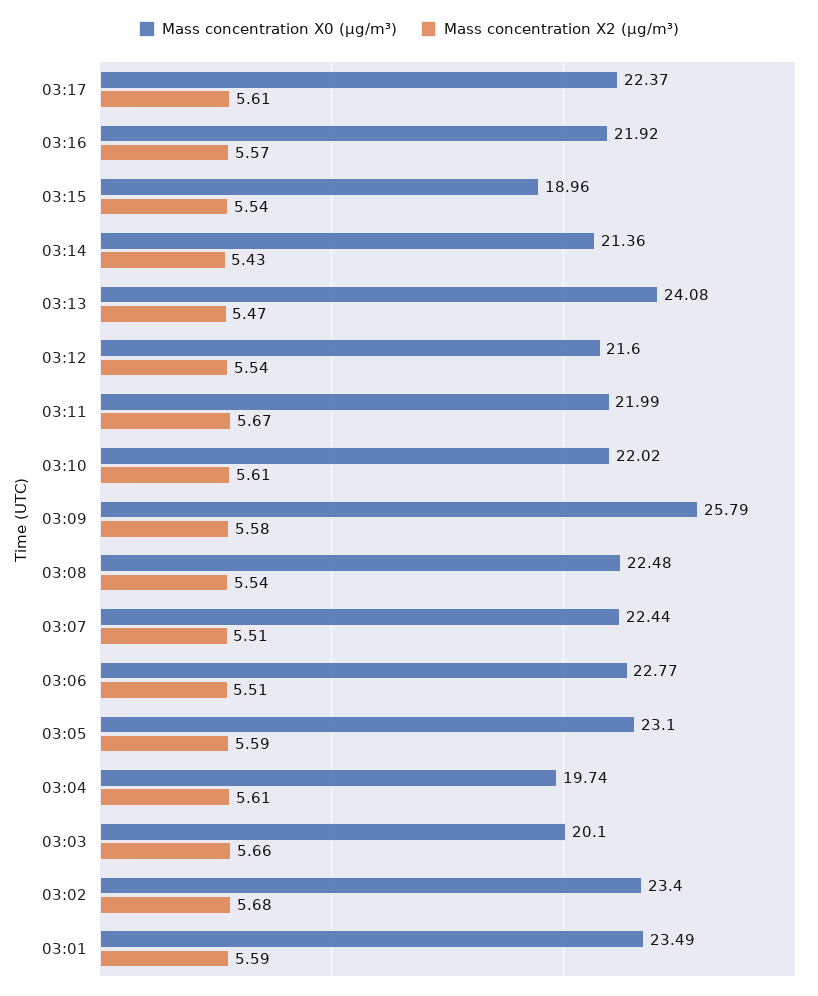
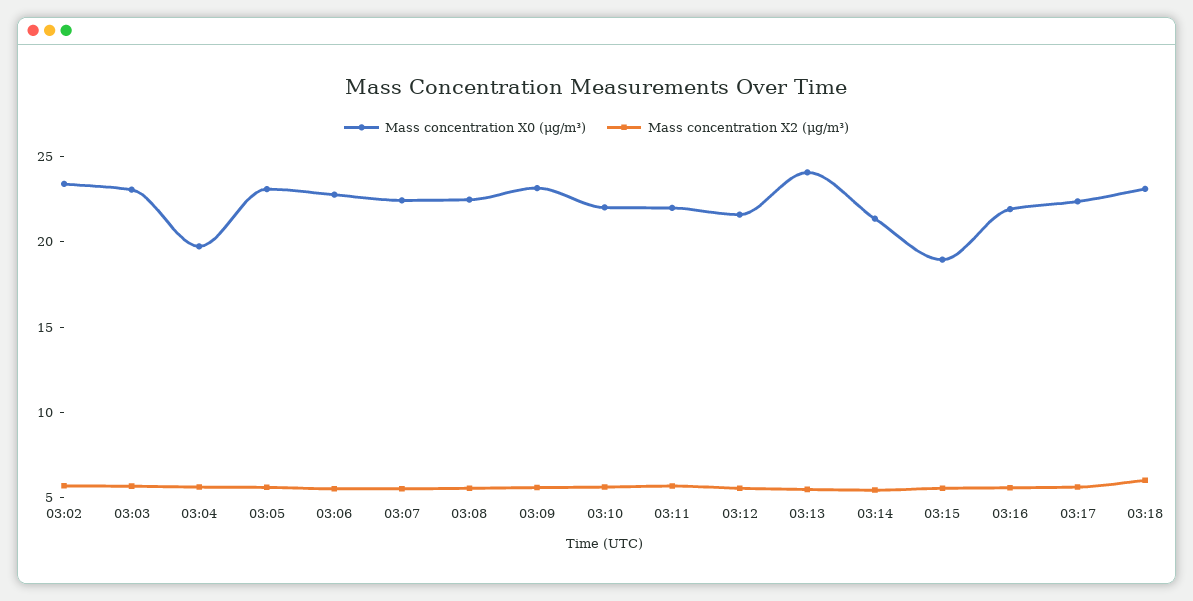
Mass concentration X0 (μg/m³), 03:09: 25.79 -> 23
Mass concentration X0 (μg/m³), 03:03: 20.1 -> 23
Mass concentration X0 (μg/m³), 03:01: 23.49 -> none
Mass concentration X2 (μg/m³), 03:01: 5.59 -> none
Mass concentration X0 (μg/m³), 03:18: none -> 23
Mass concentration X2 (μg/m³), 03:18: none -> 6

